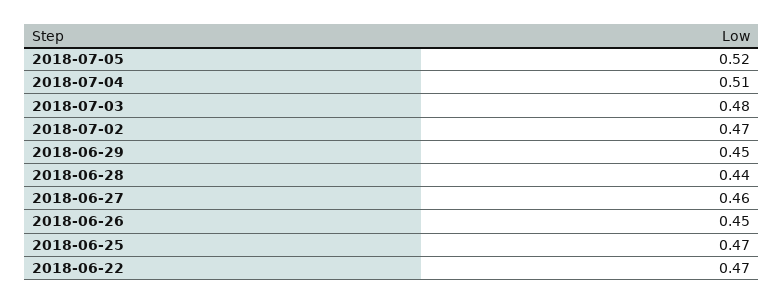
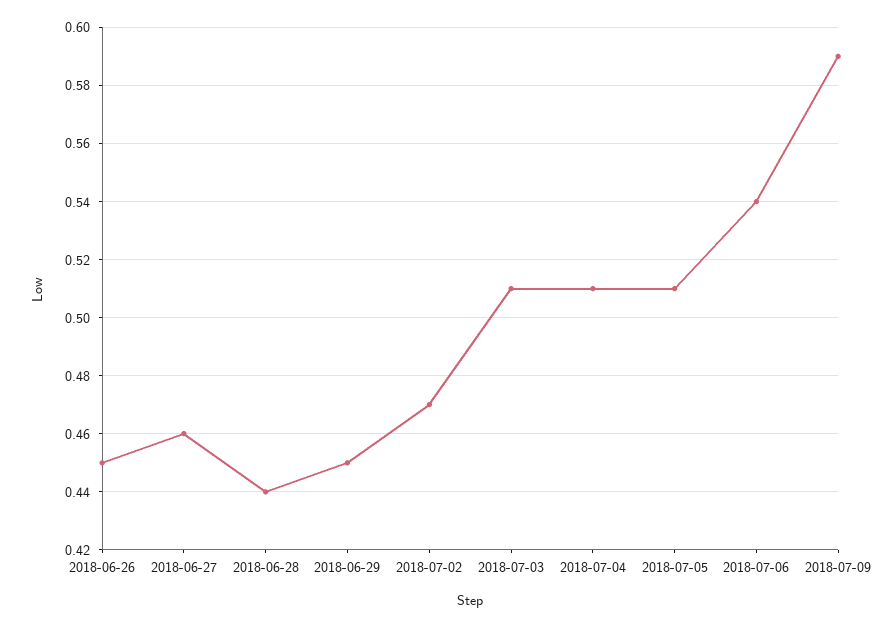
2018-07-05: 0.52 -> 0.51
2018-07-03: 0.48 -> 0.51
2018-06-25: 0.47 -> none
2018-06-22: 0.47 -> none
2018-07-06: none -> 0.54
2018-07-09: none -> 0.59

